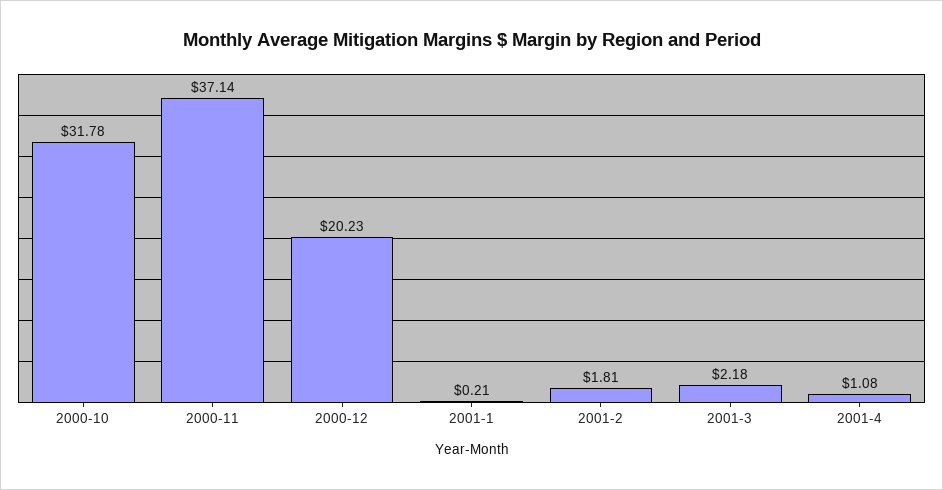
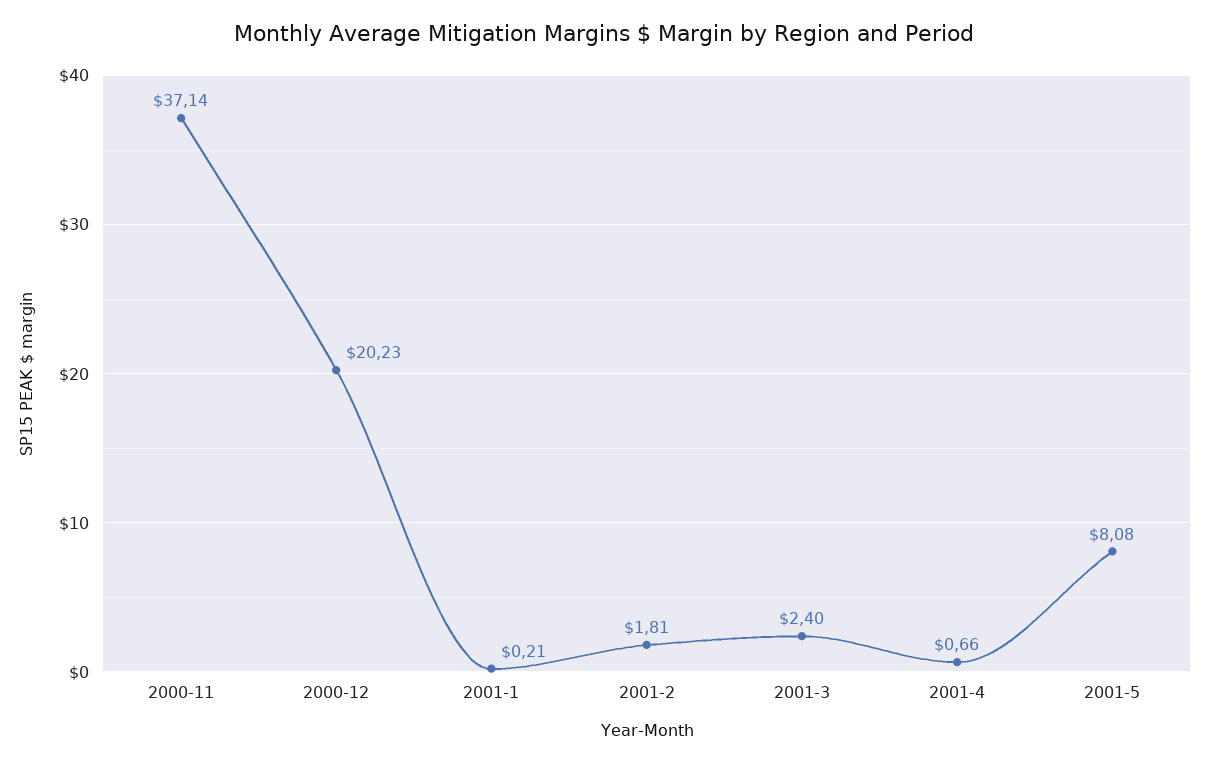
2000-10: 31.78 -> none
2001-3: 2.18 -> 2.4
2001-4: 1.08 -> 0.66
2001-5: none -> 8.08

